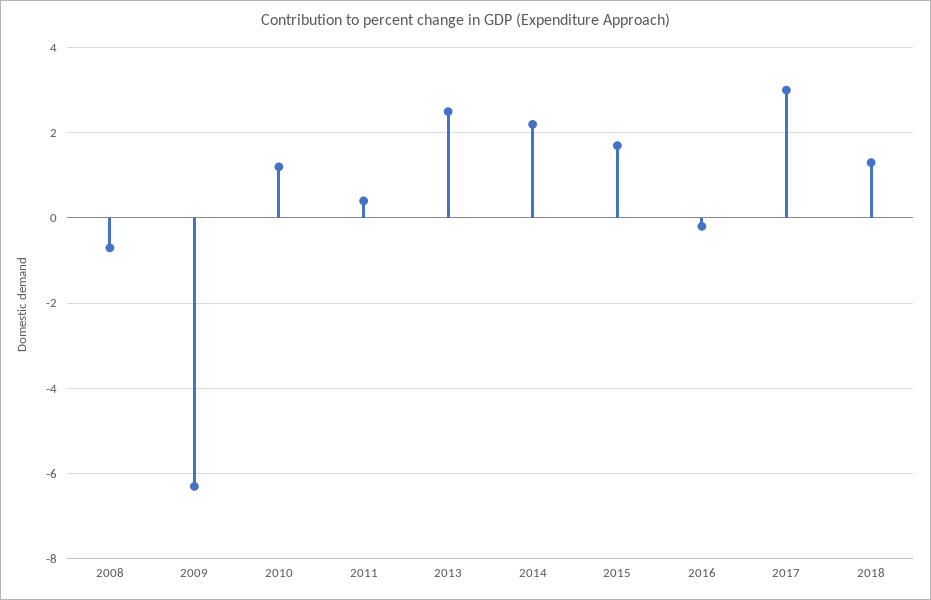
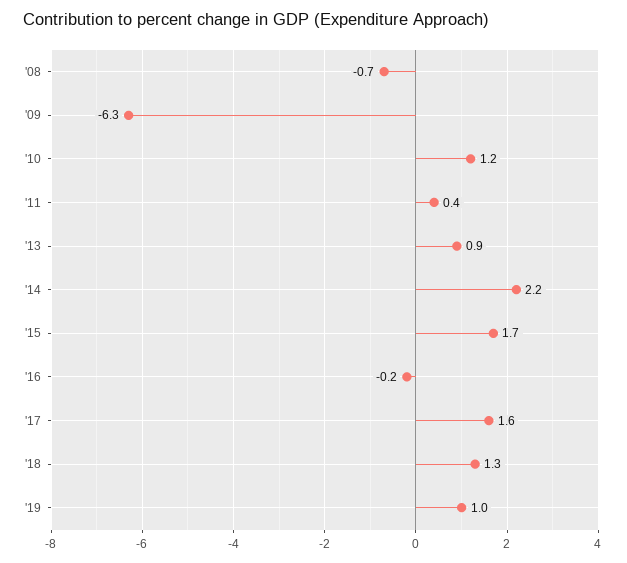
2013: 2.5 -> 0.9
2017: 3 -> 1.6
'19: none -> 1

